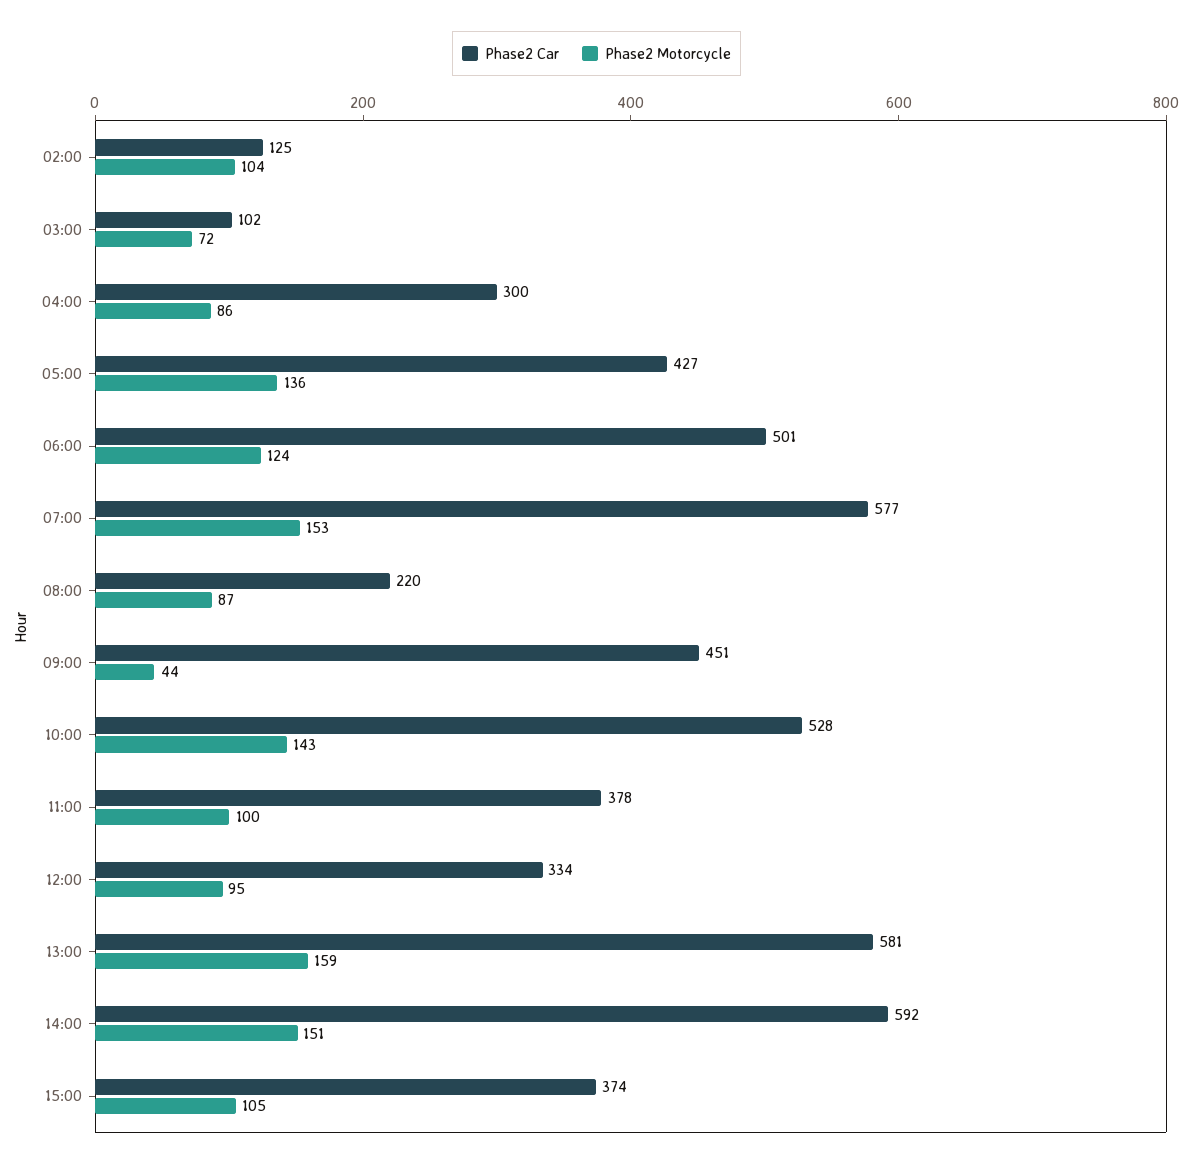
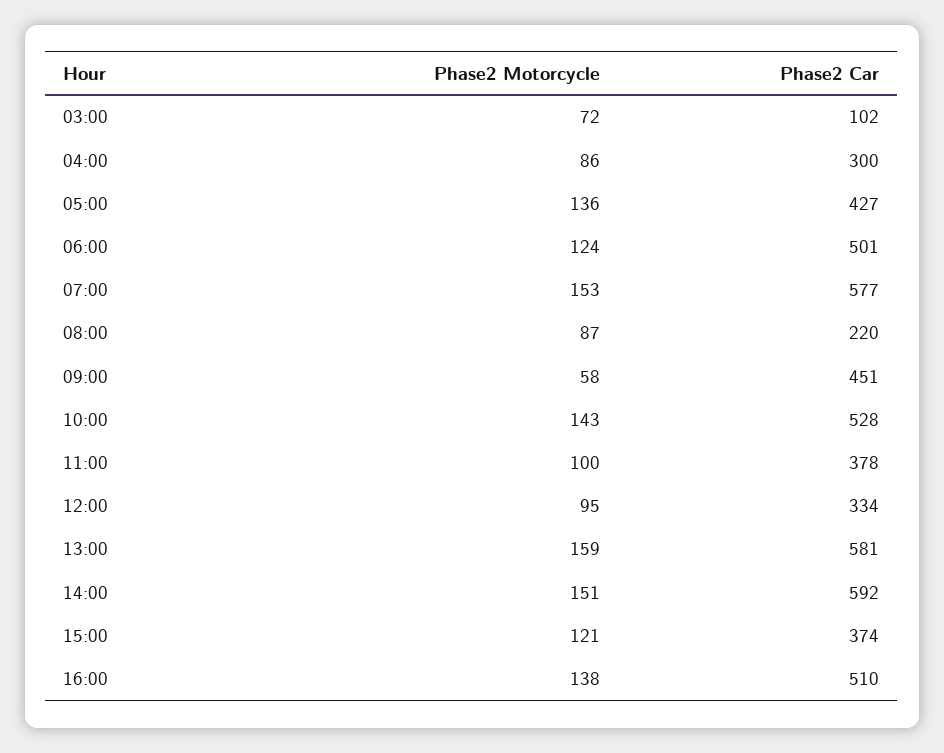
Phase2 Car, 02:00: 125 -> none
Phase2 Motorcycle, 02:00: 104 -> none
Phase2 Motorcycle, 09:00: 44 -> 58
Phase2 Motorcycle, 15:00: 105 -> 121
Phase2 Motorcycle, 16:00: none -> 138
Phase2 Car, 16:00: none -> 510

